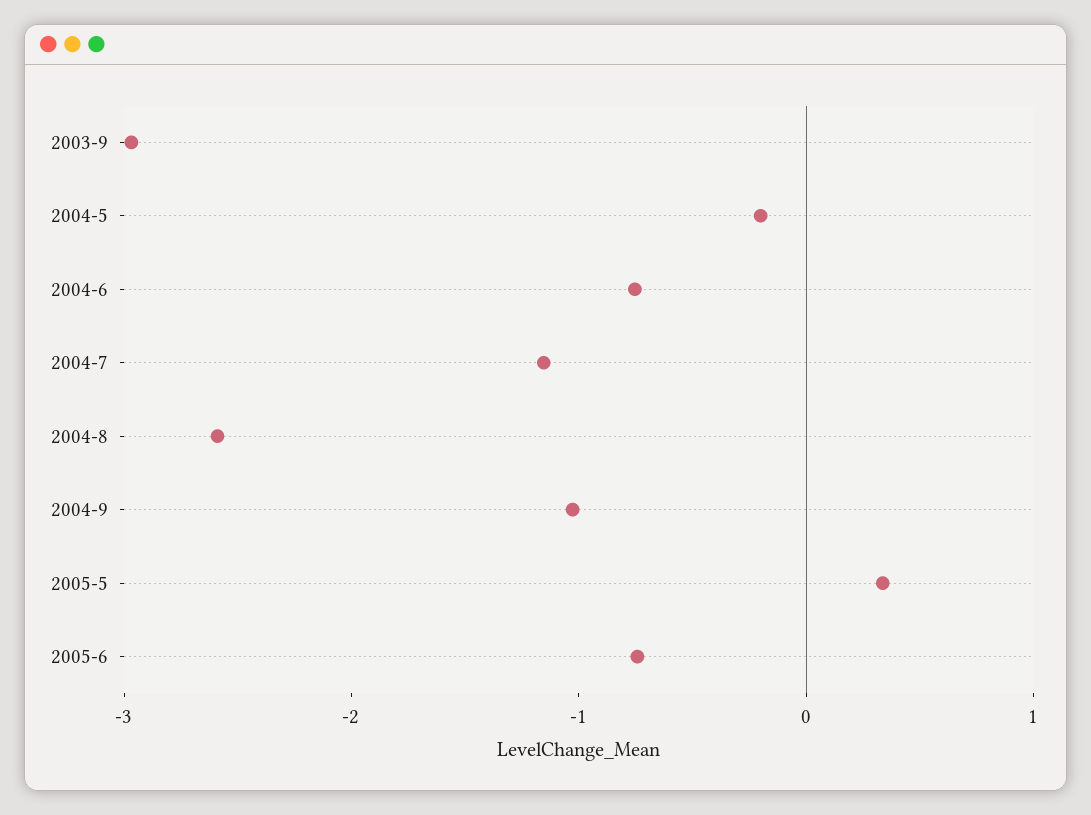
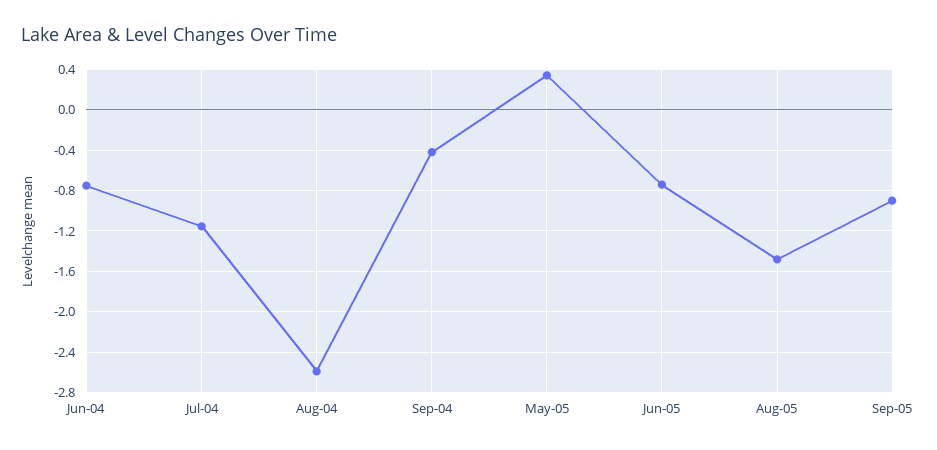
2003-9: -3 -> none
2004-5: -0.2 -> none
2004-9: -1 -> -0.4
Aug-05: none -> -1.5
Sep-05: none -> -0.9

